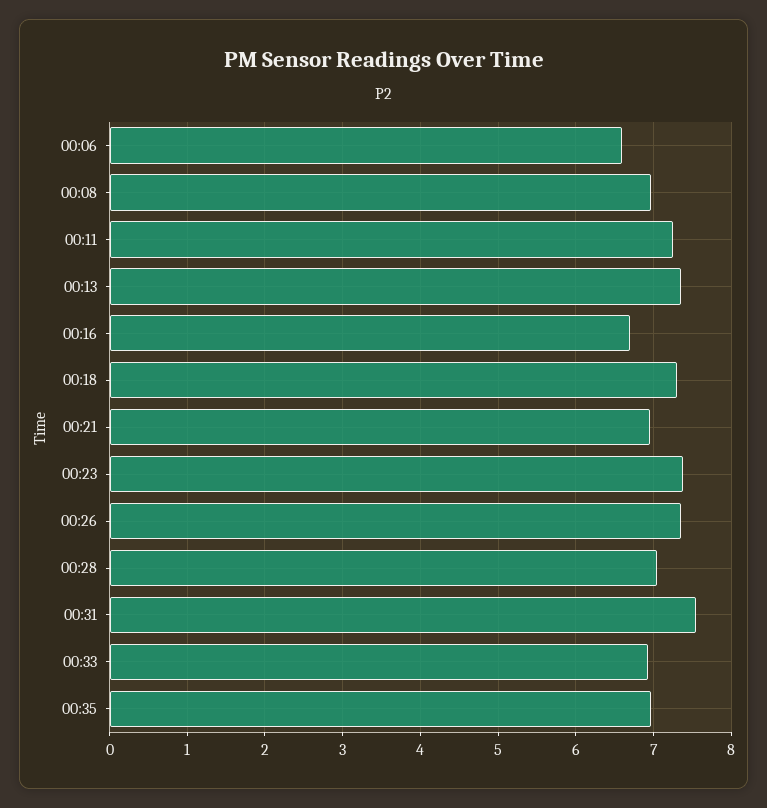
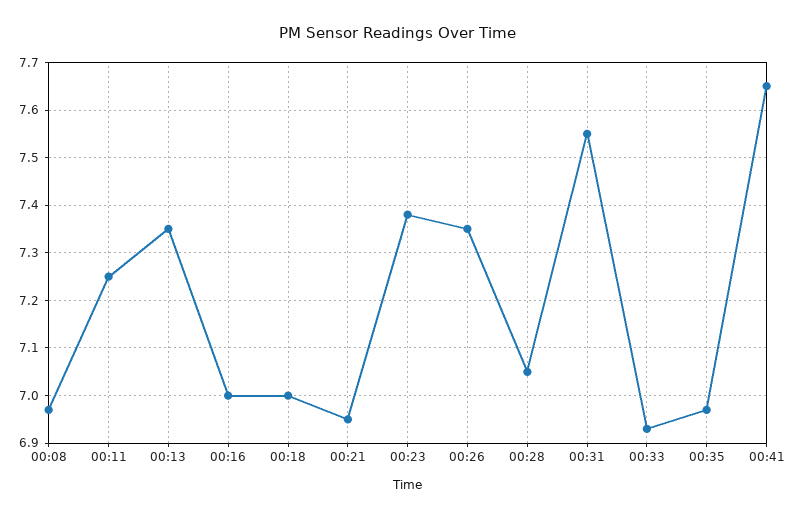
00:06: 6.6 -> none
00:16: 6.7 -> 7
00:18: 7.3 -> 7
00:41: none -> 7.65

